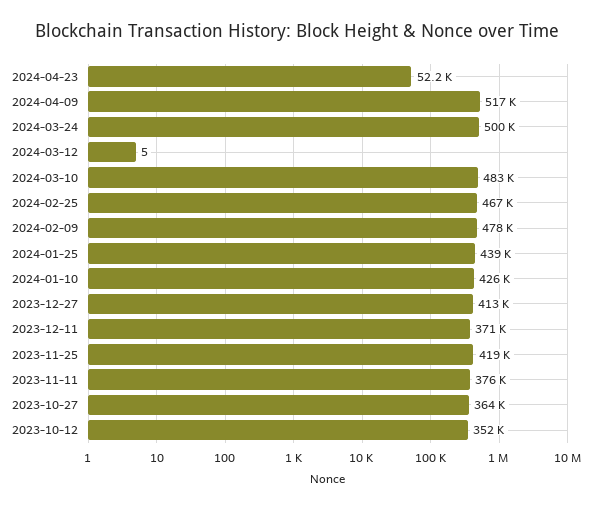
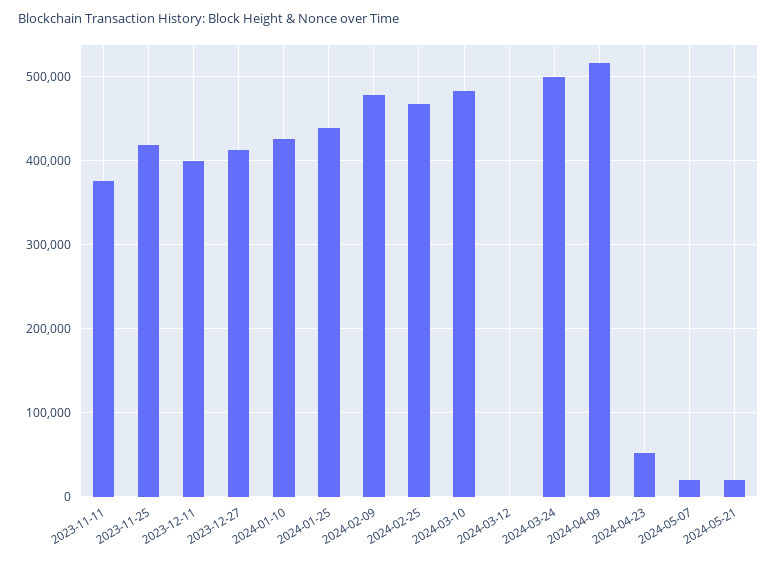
2023-12-11: 371000 -> 400000
2023-10-27: 364000 -> none
2023-10-12: 352000 -> none
2024-05-07: none -> 20000
2024-05-21: none -> 20000

